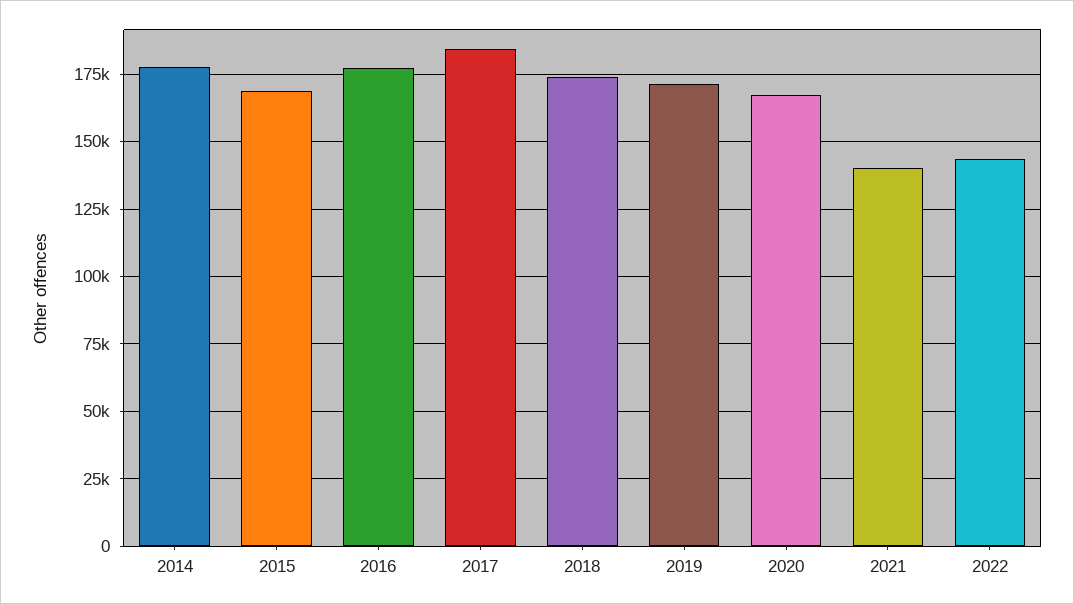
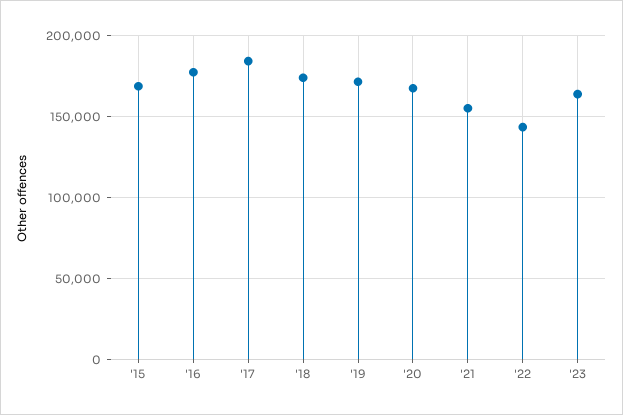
2014: 177500 -> none
2021: 140000 -> 155000
'23: none -> 165000

